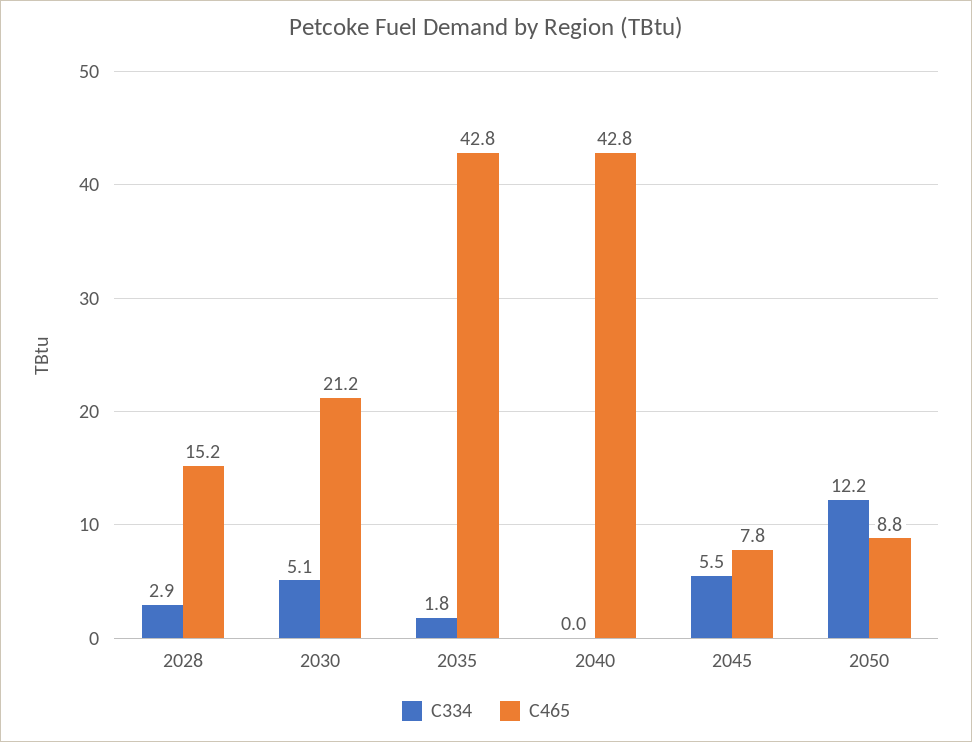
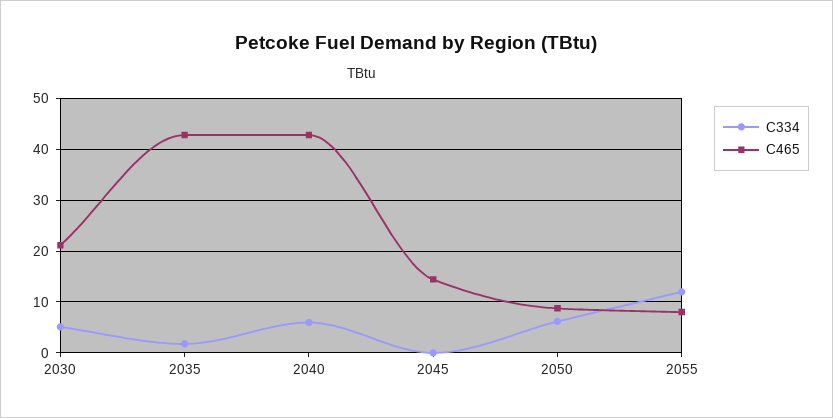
C334, 2028: 2.9 -> none
C465, 2028: 15.2 -> none
C334, 2040: 0 -> 6
C334, 2045: 5.5 -> 0
C465, 2045: 7.8 -> 14
C334, 2050: 12.2 -> 6
C334, 2055: none -> 12
C465, 2055: none -> 8

